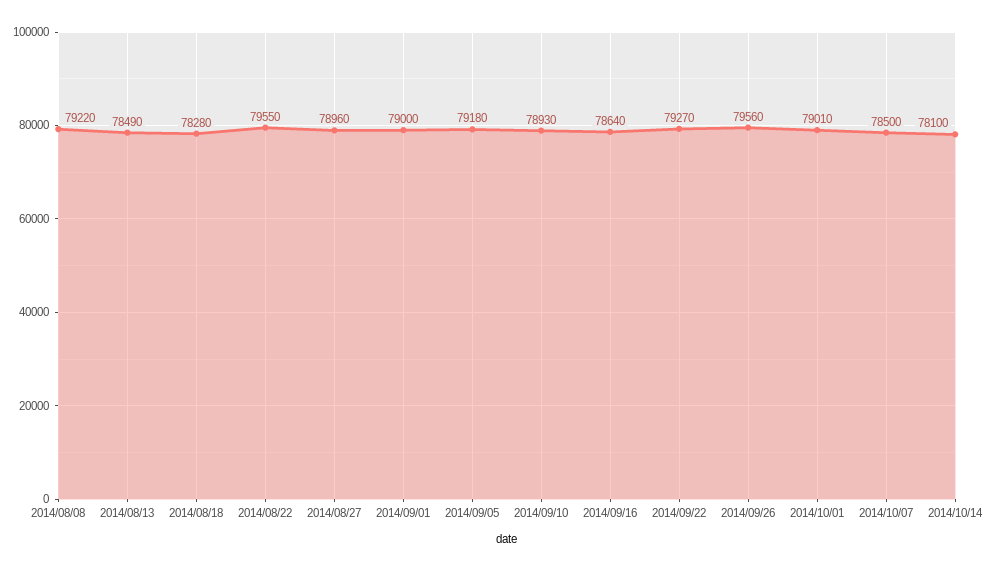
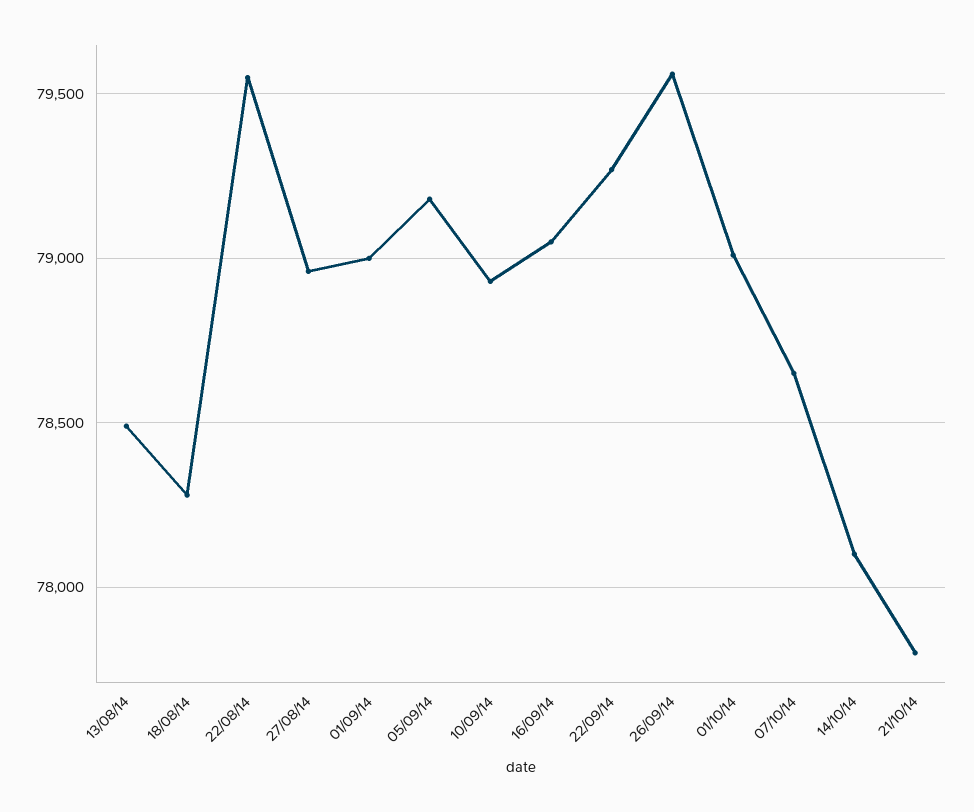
2014/08/08: 79220 -> none
2014/09/16: 78640 -> 79050
2014/10/07: 78500 -> 78650
21/10/14: none -> 77800

